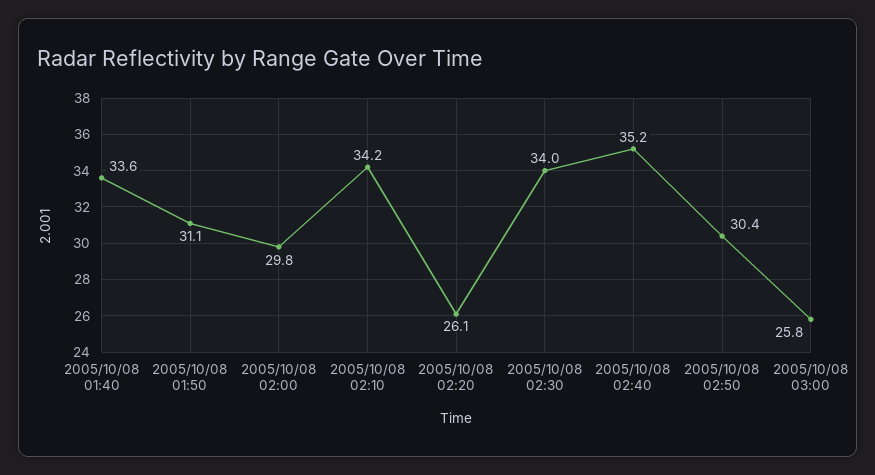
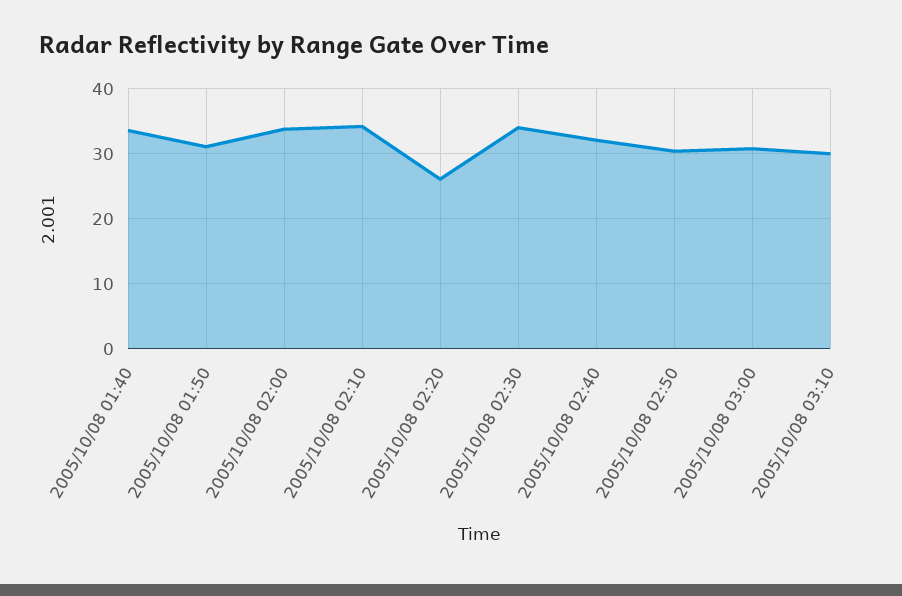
2005/10/08 02:00: 29.8 -> 34
2005/10/08 02:40: 35.2 -> 32
2005/10/08 03:00: 25.8 -> 31
2005/10/08 03:10: none -> 30

